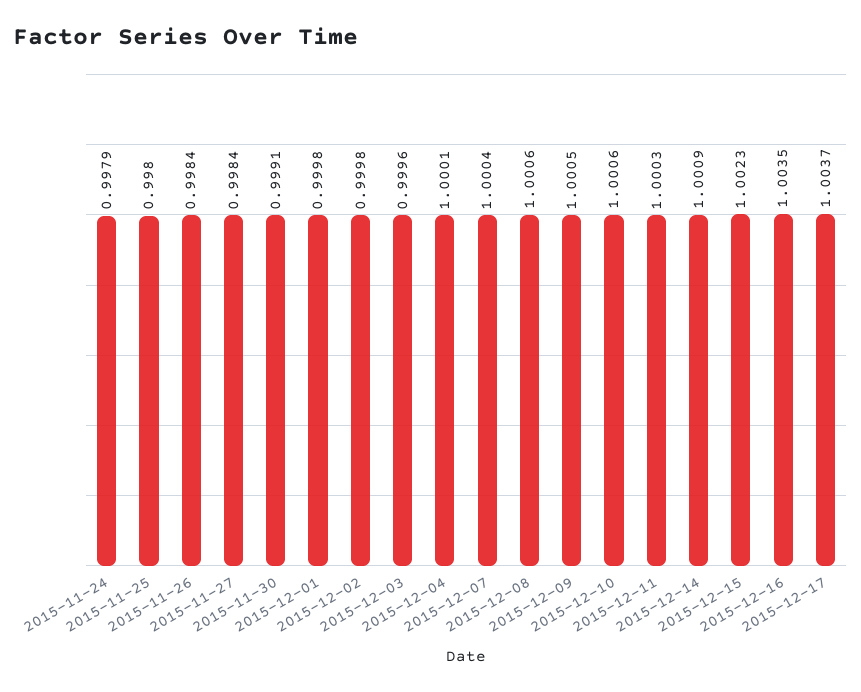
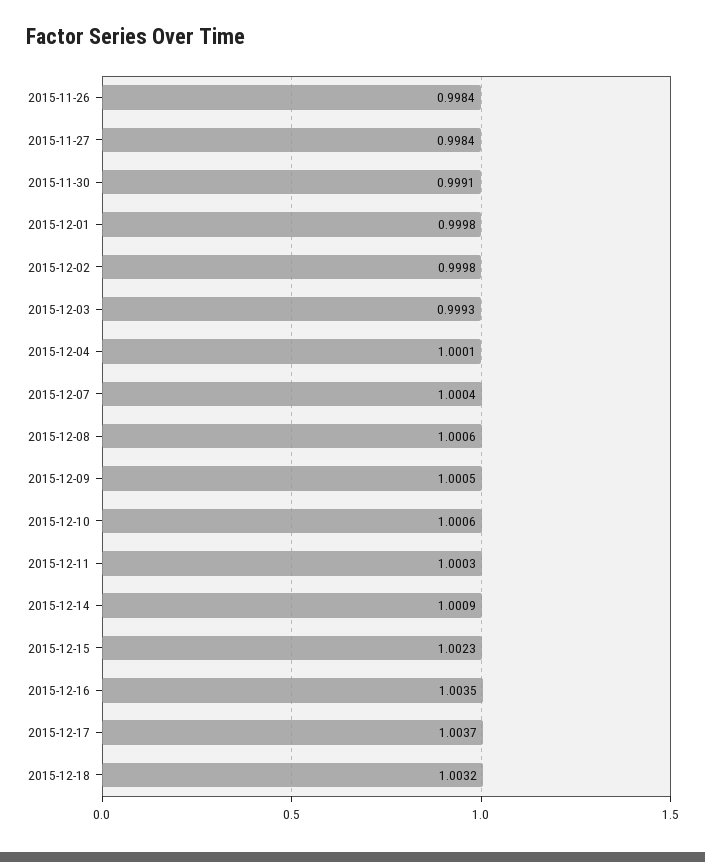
2015-11-24: 0.9979 -> none
2015-11-25: 0.998 -> none
2015-12-03: 0.9996 -> 0.9993
2015-12-18: none -> 1.0032

